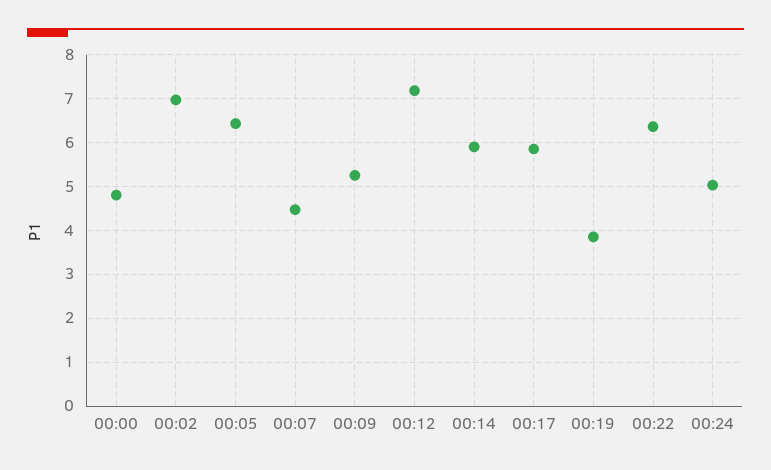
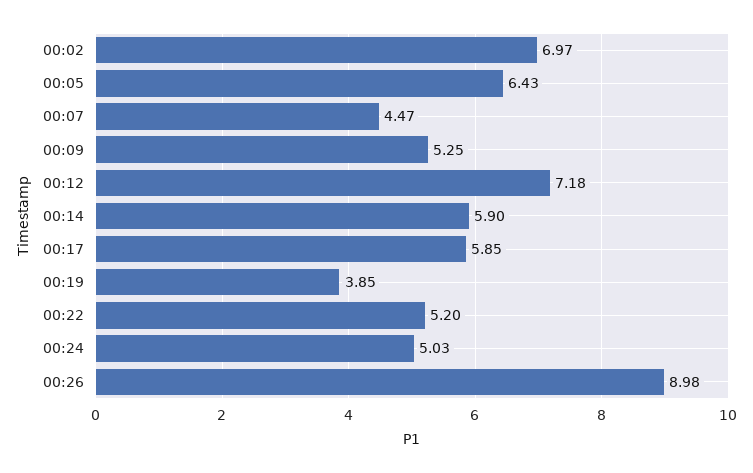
00:00: 4.8 -> none
00:22: 6.4 -> 5.2
00:26: none -> 8.98

